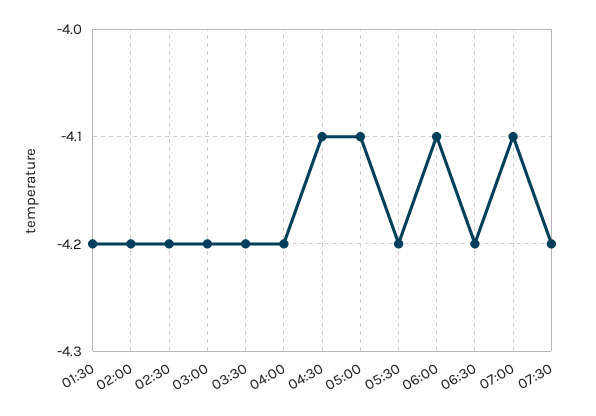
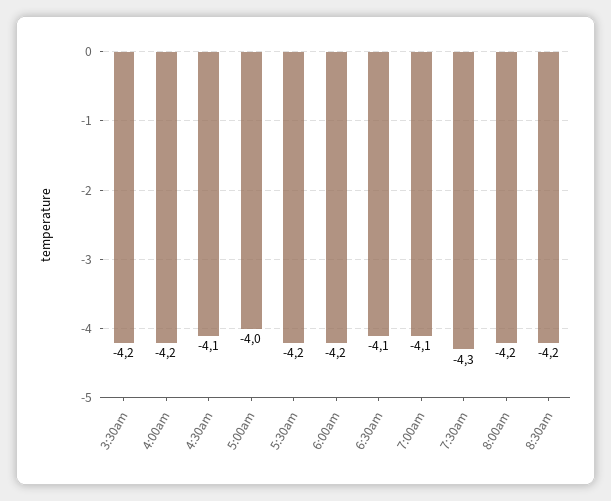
01:30: -4.2 -> none
02:00: -4.2 -> none
02:30: -4.2 -> none
03:00: -4.2 -> none
05:00: -4.1 -> -4
06:00: -4.1 -> -4.2
06:30: -4.2 -> -4.1
07:30: -4.2 -> -4.3
8:00am: none -> -4.2
8:30am: none -> -4.2

